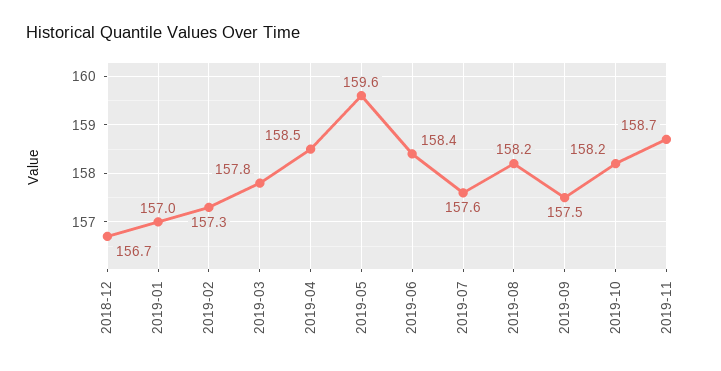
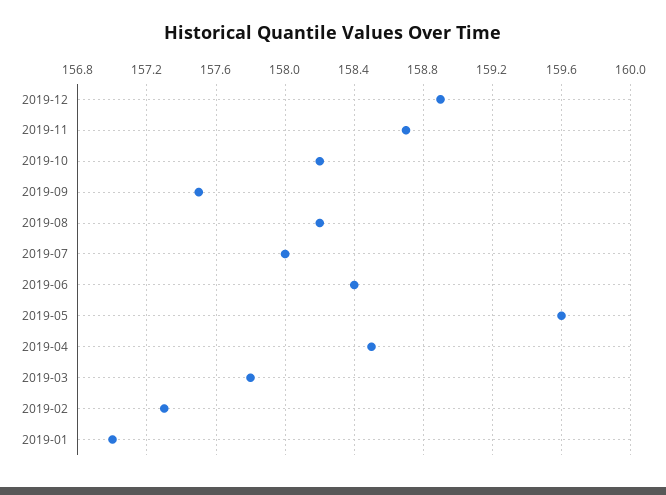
2018-12: 156.7 -> none
2019-07: 157.6 -> 158
2019-12: none -> 158.9

